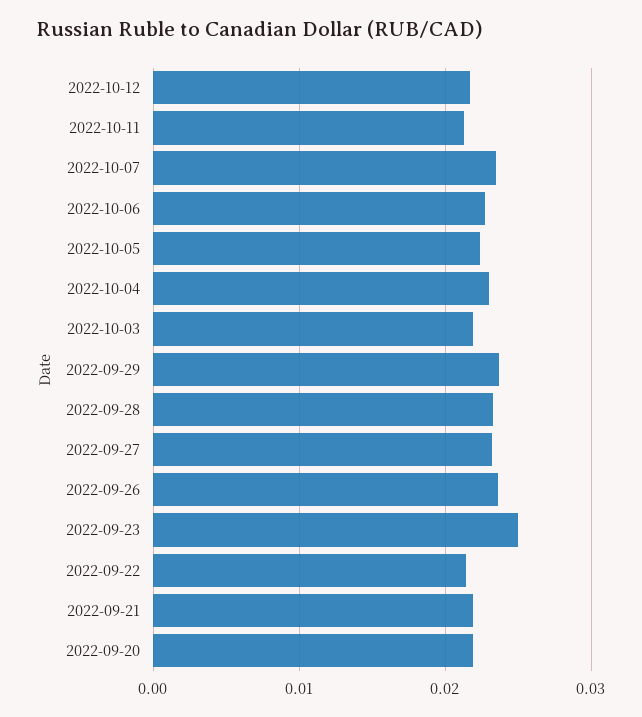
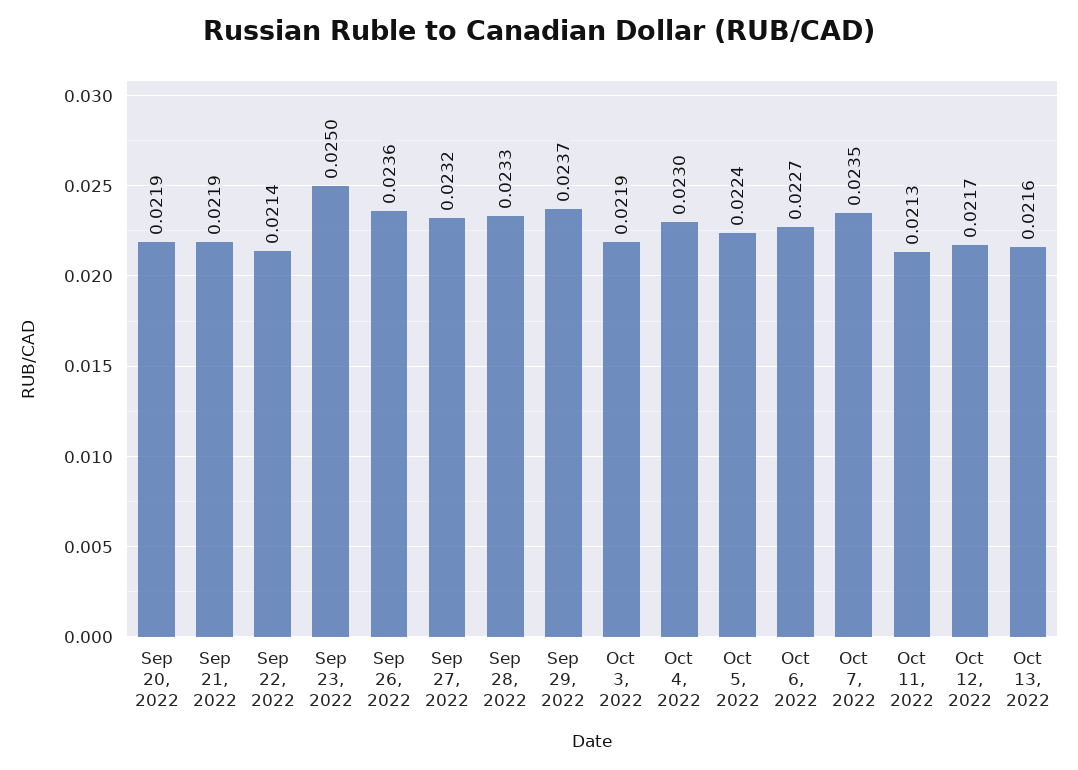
Oct 13, 2022: none -> 0.0216

